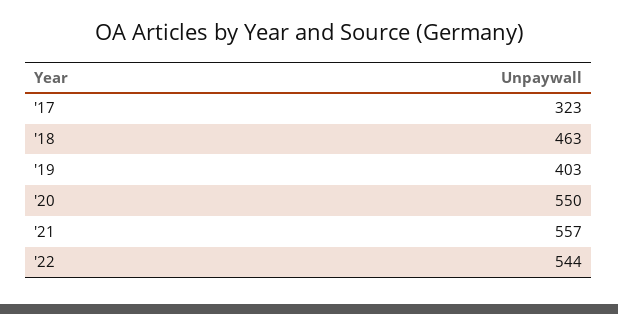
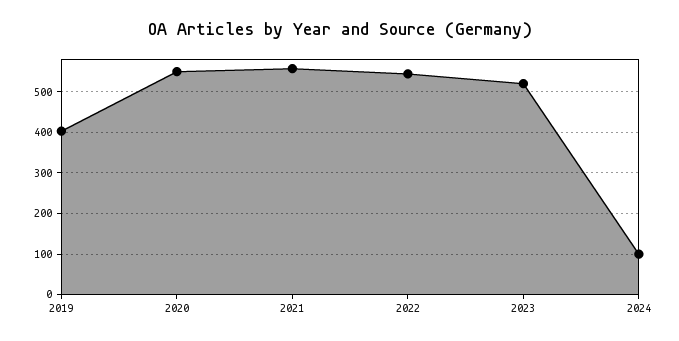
'17: 323 -> none
'18: 463 -> none
2023: none -> 520
2024: none -> 100

